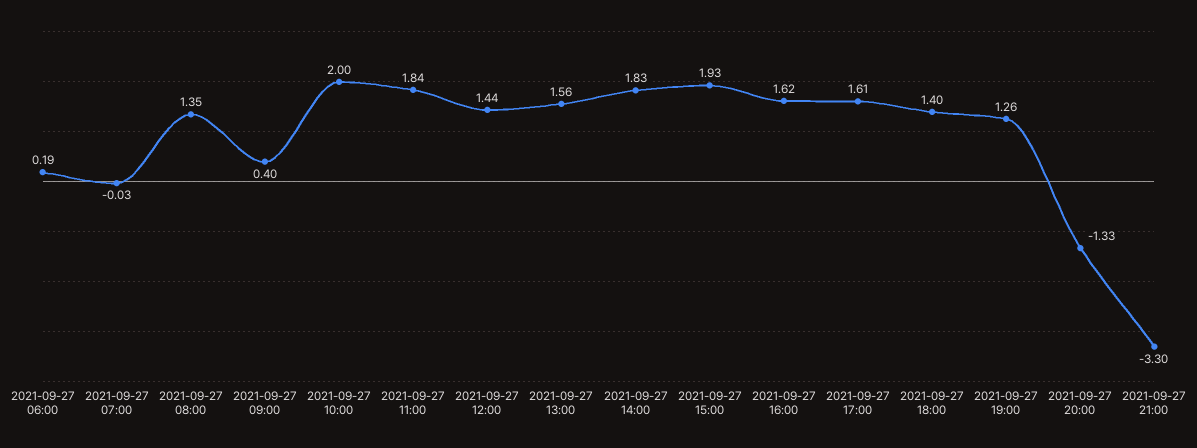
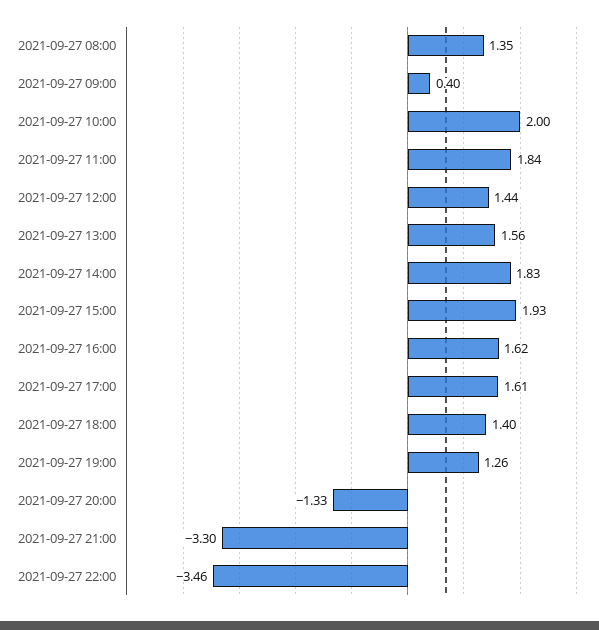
2021-09-27 06:00: 0.19 -> none
2021-09-27 07:00: -0.03 -> none
2021-09-27 22:00: none -> -3.46

